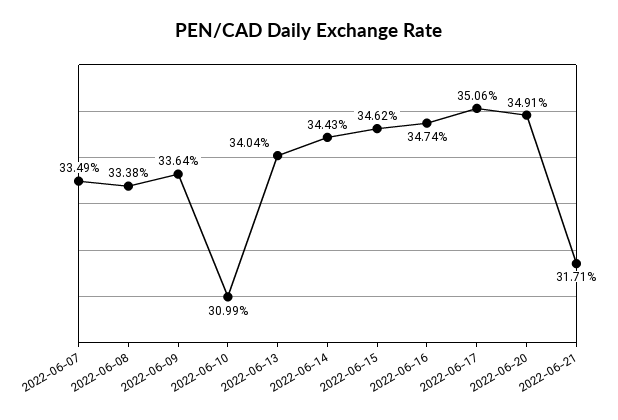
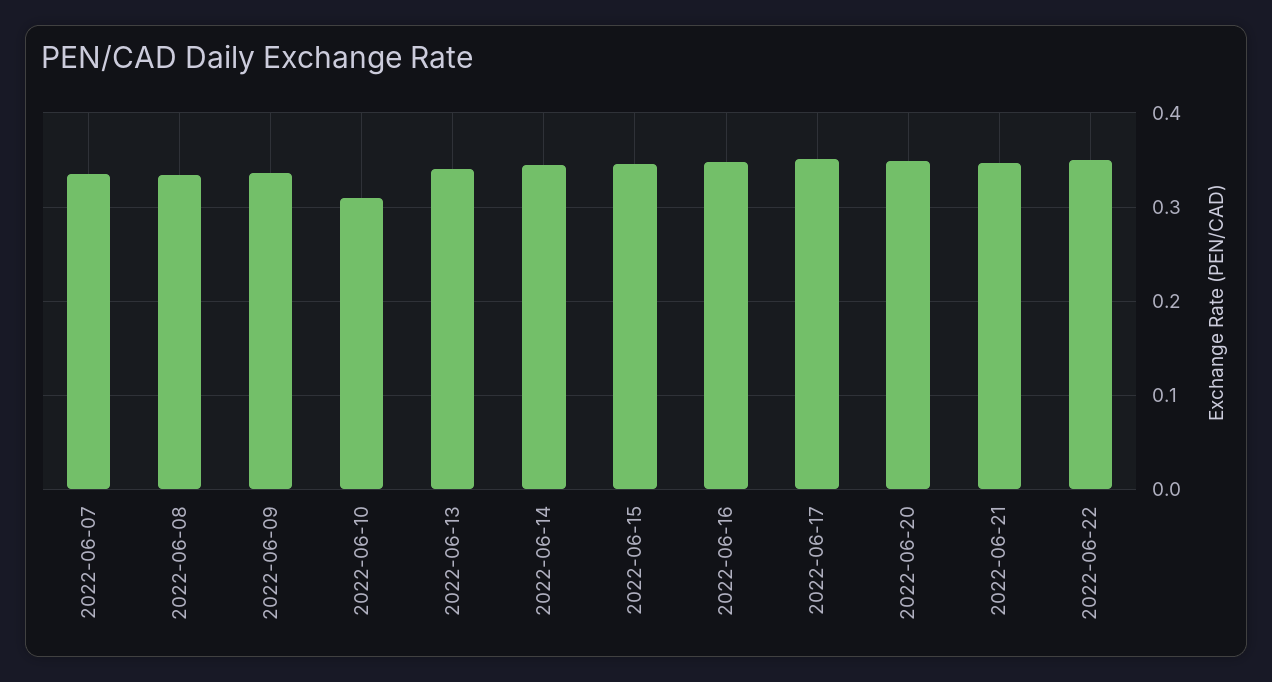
2022-06-21: 0.3171 -> 0.35
2022-06-22: none -> 0.35

